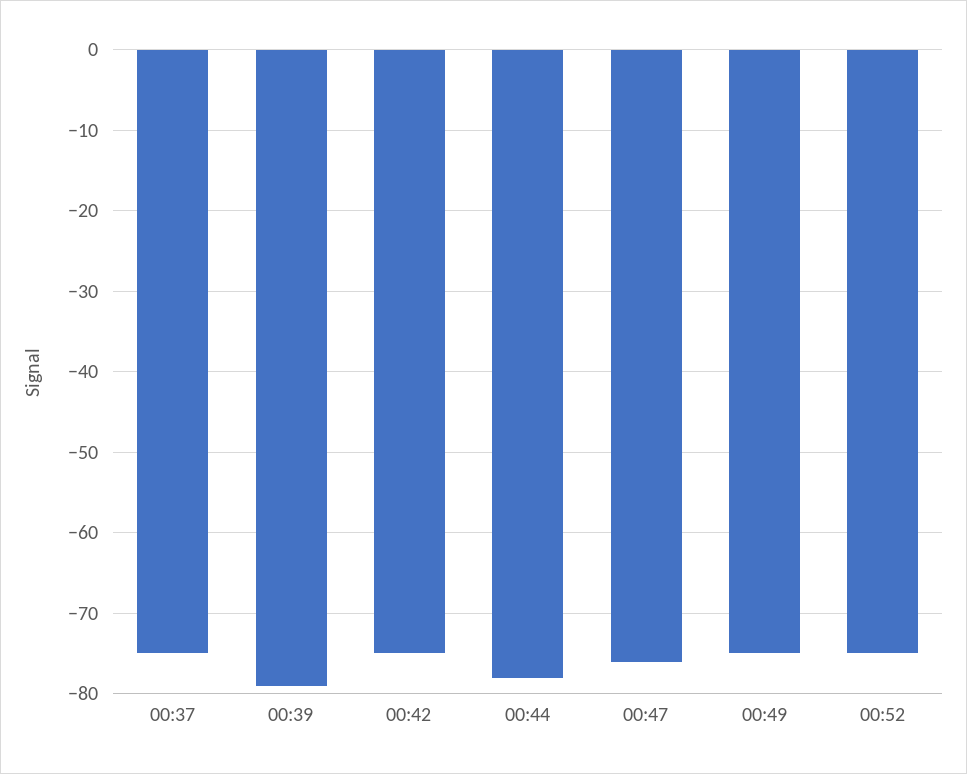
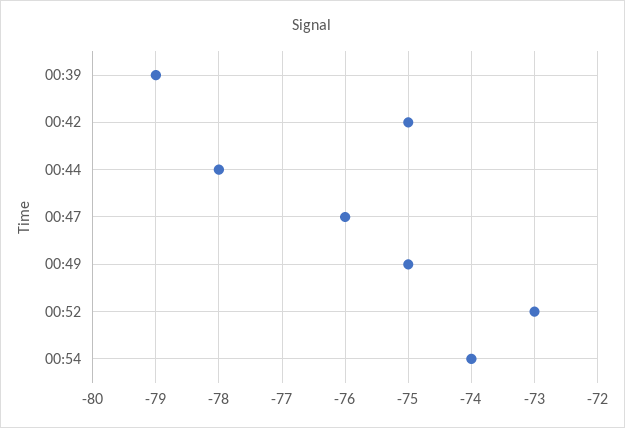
00:37: -75 -> none
00:52: -75 -> -73
00:54: none -> -74

